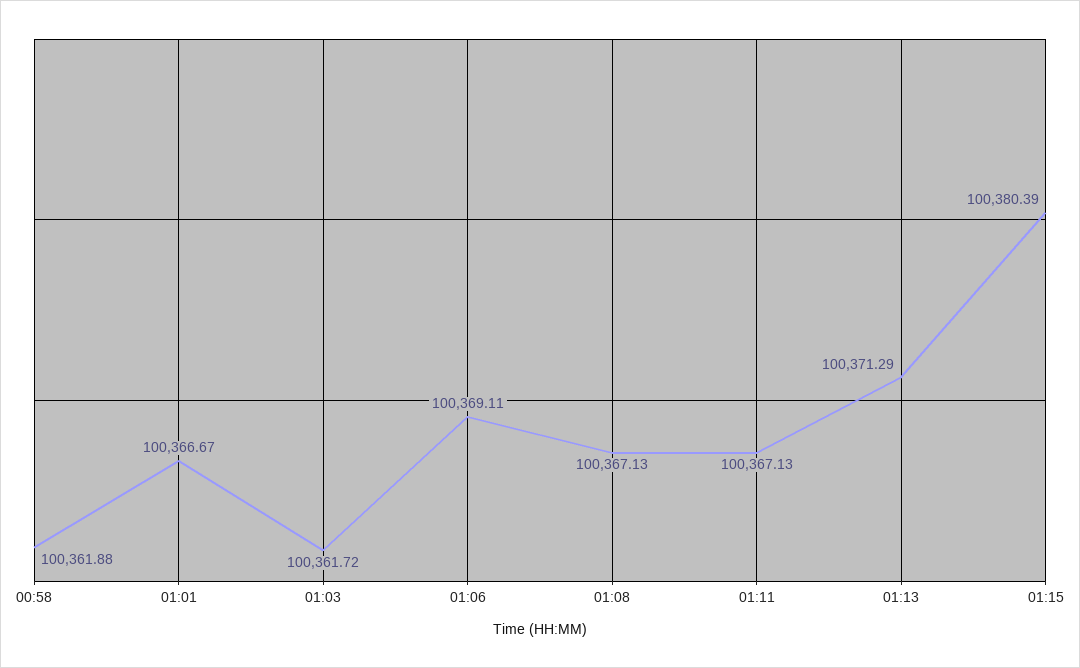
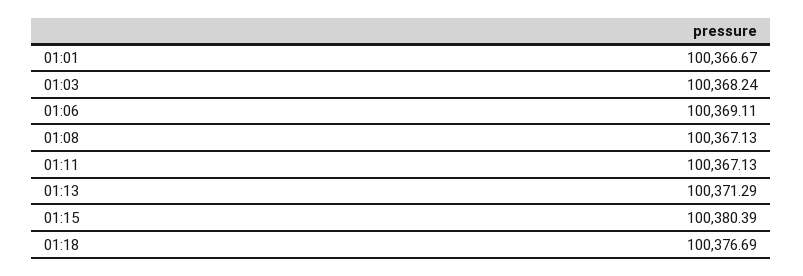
00:58: 100361.88 -> none
01:03: 100361.72 -> 100368.24
01:18: none -> 100376.69

